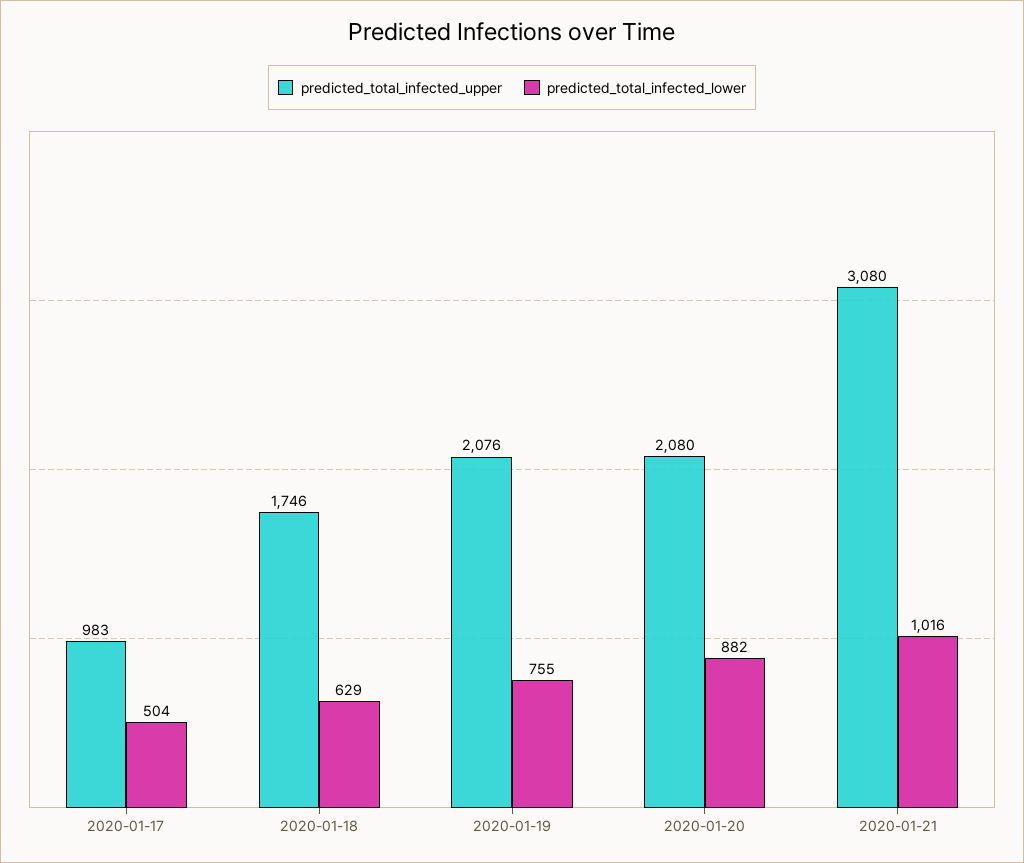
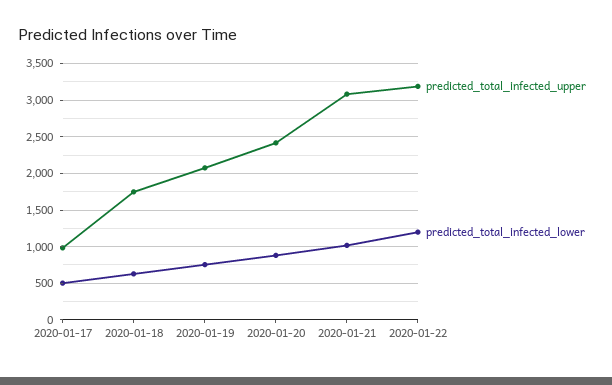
predicted_total_infected_upper, 2020-01-20: 2080 -> 2400
predicted_total_infected_upper, 2020-01-22: none -> 3200
predicted_total_infected_lower, 2020-01-22: none -> 1200

